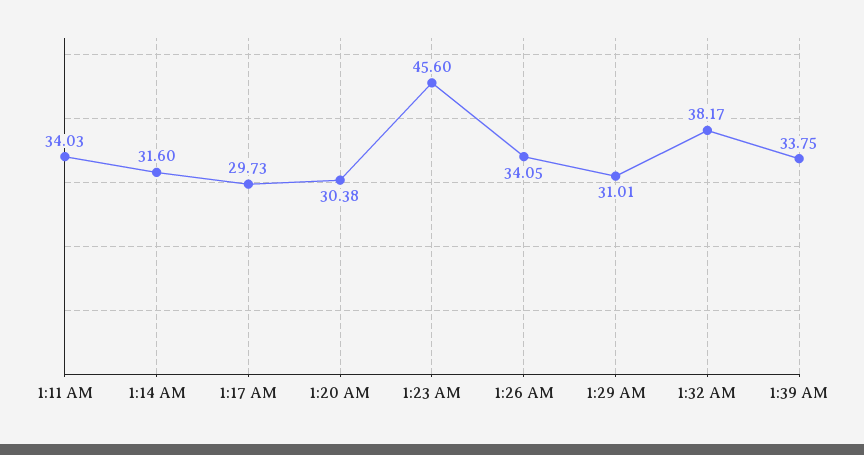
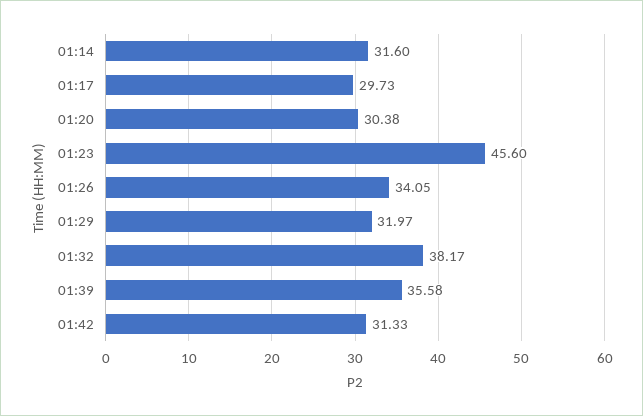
1:11 AM: 34.03 -> none
1:29 AM: 31.01 -> 31.97
1:39 AM: 33.75 -> 35.58
01:42: none -> 31.33

